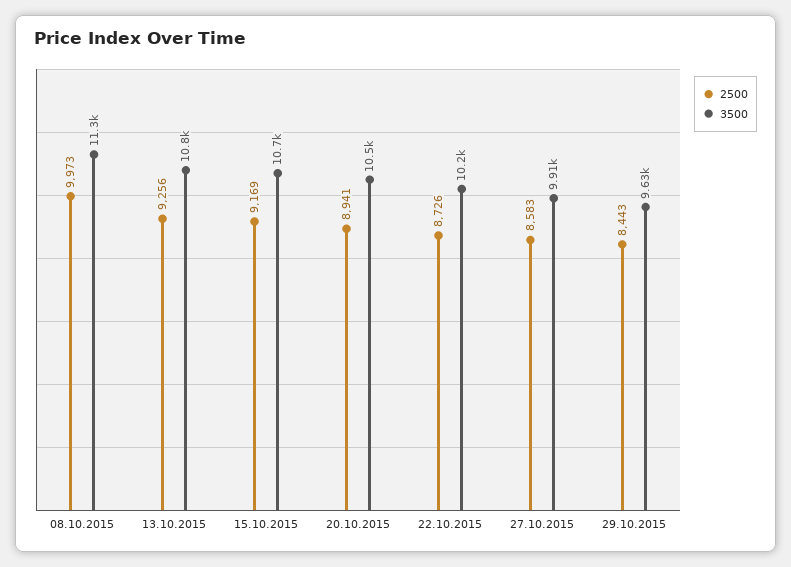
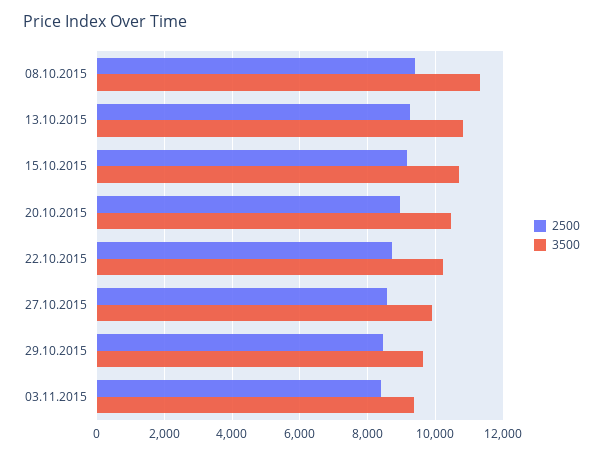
2500, 08.10.2015: 9973 -> 9400
2500, 03.11.2015: none -> 8400
3500, 03.11.2015: none -> 9400

